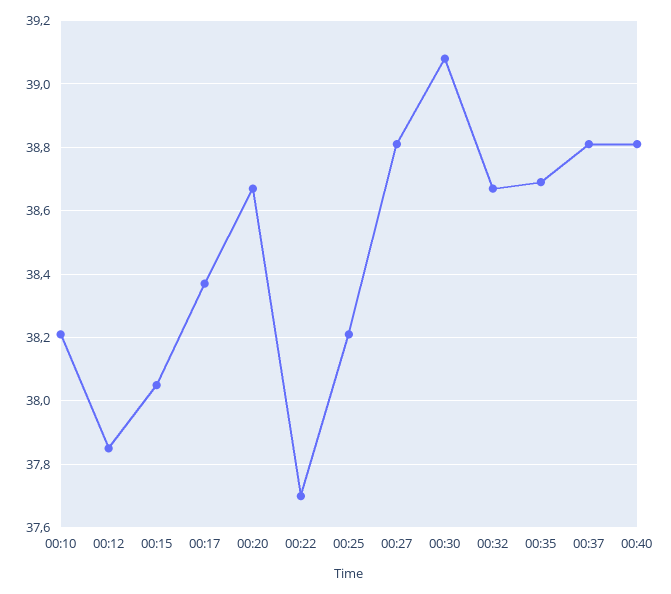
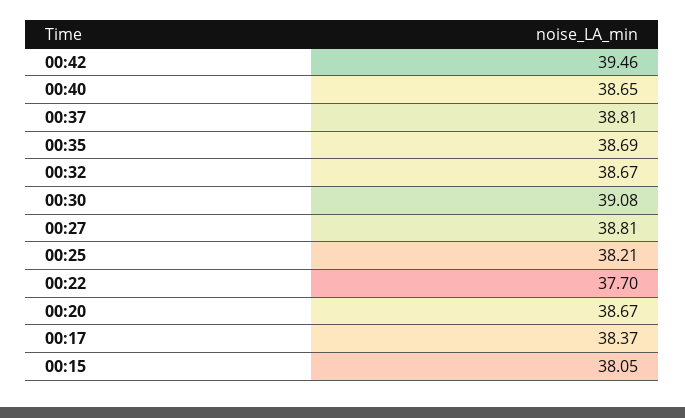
00:10: 38.2 -> none
00:12: 37.85 -> none
00:40: 38.8 -> 38.65
00:42: none -> 39.46

